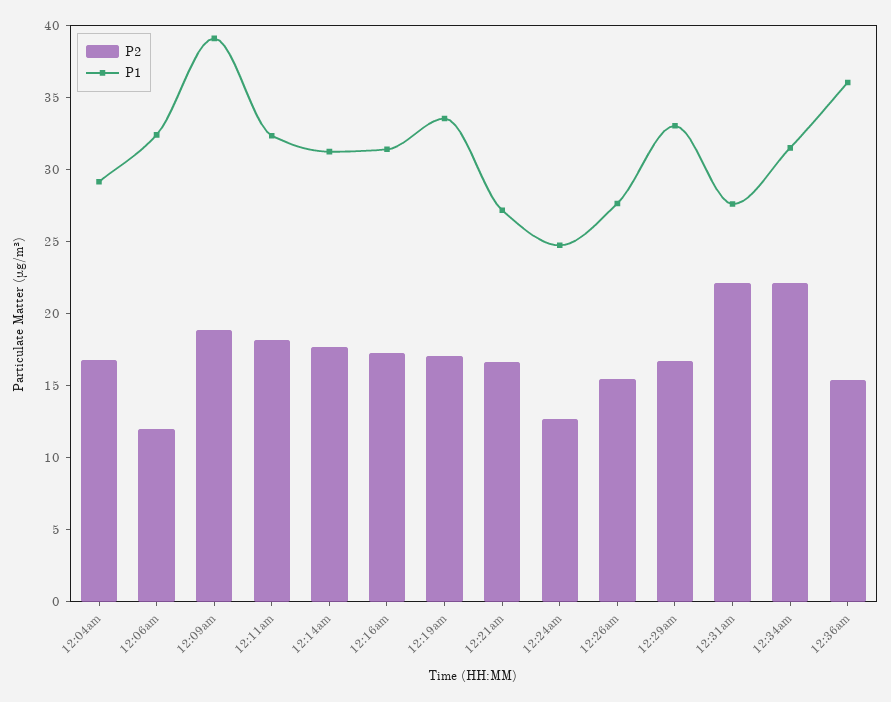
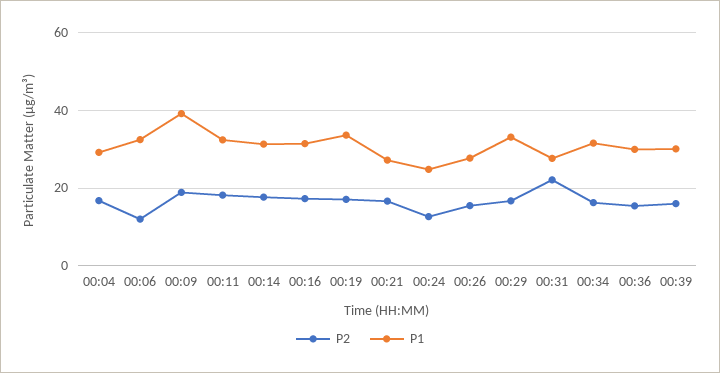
P2, 12:34am: 22 -> 16
P1, 12:36am: 36 -> 30
P2, 00:39: none -> 16
P1, 00:39: none -> 30

